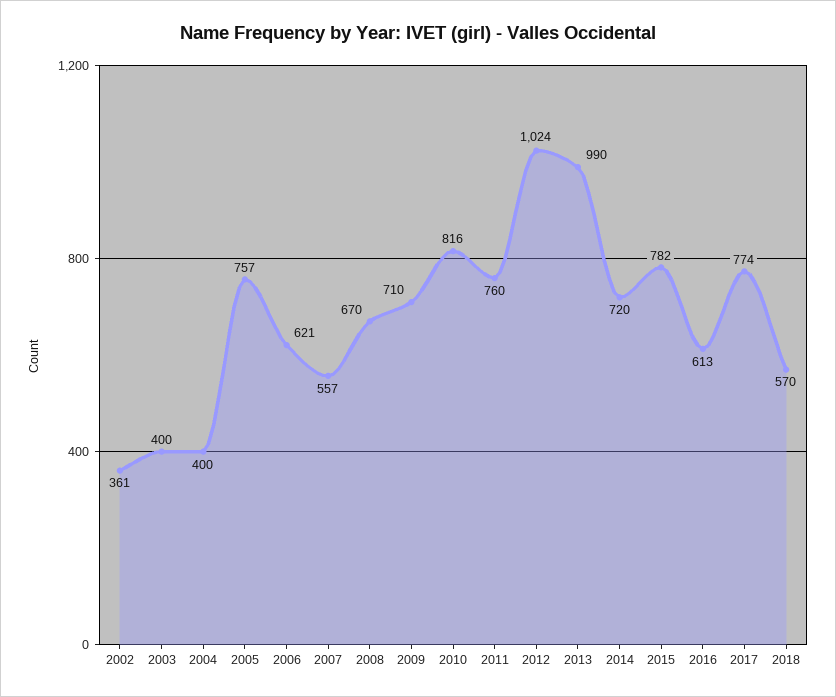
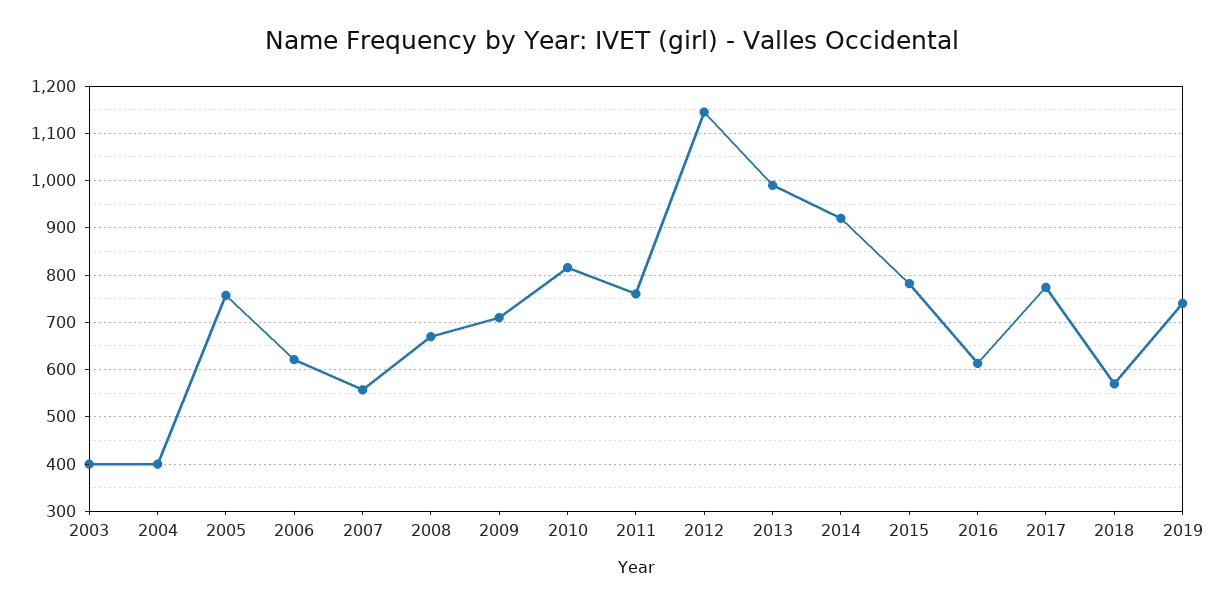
2002: 361 -> none
2012: 1024 -> 1140
2014: 720 -> 920
2019: none -> 740

